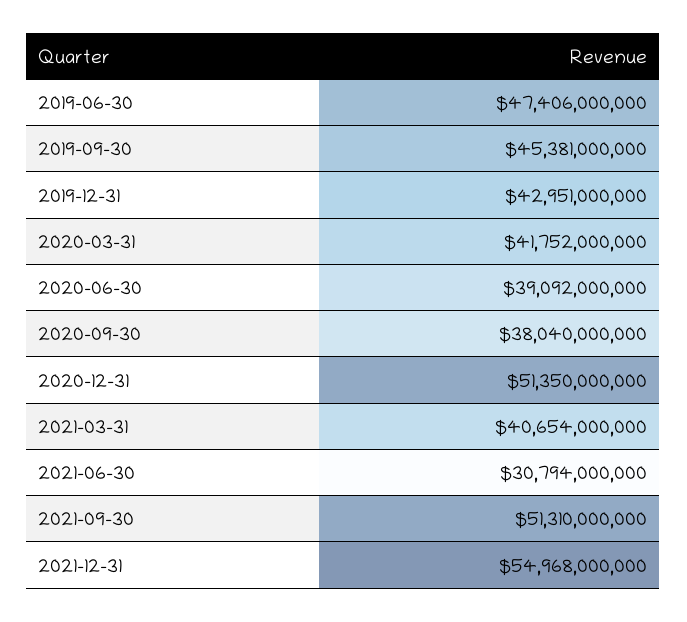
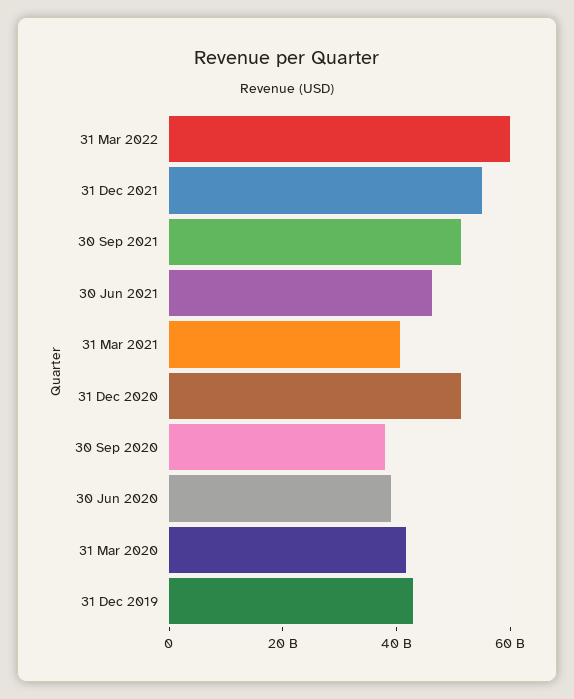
2019-06-30: 47406000000 -> none
2019-09-30: 45381000000 -> none
2021-06-30: 30794000000 -> 45000000000
31 Mar 2022: none -> 60000000000

